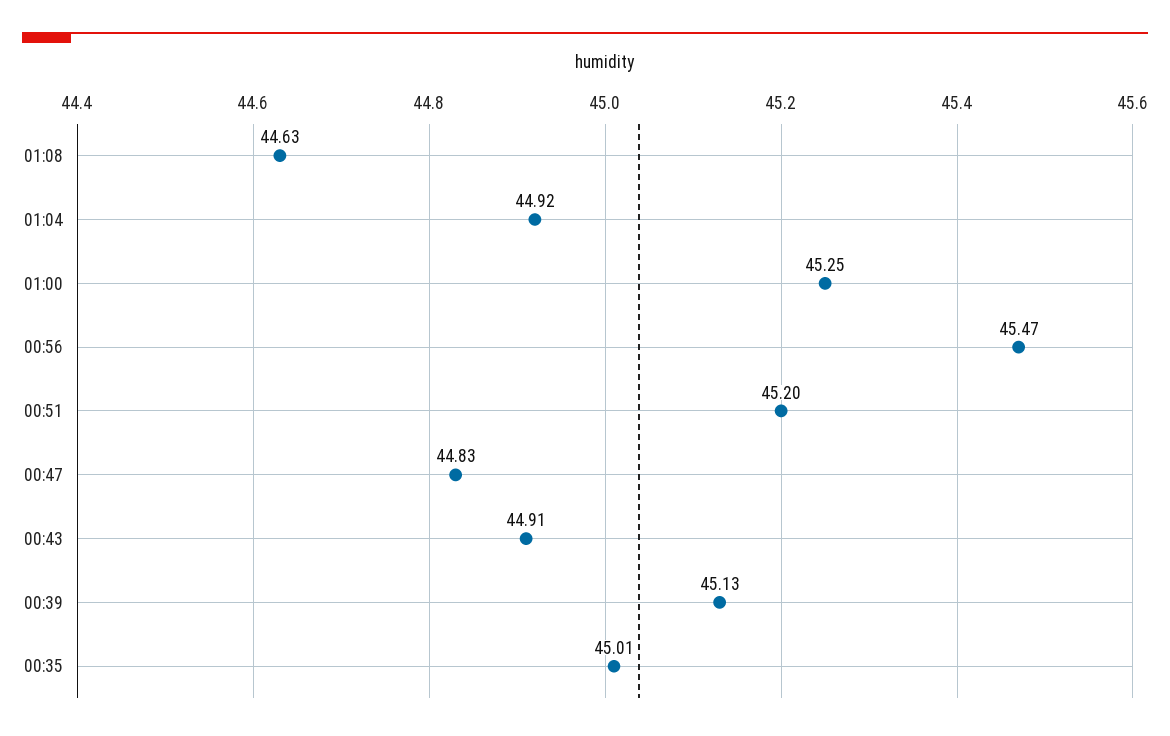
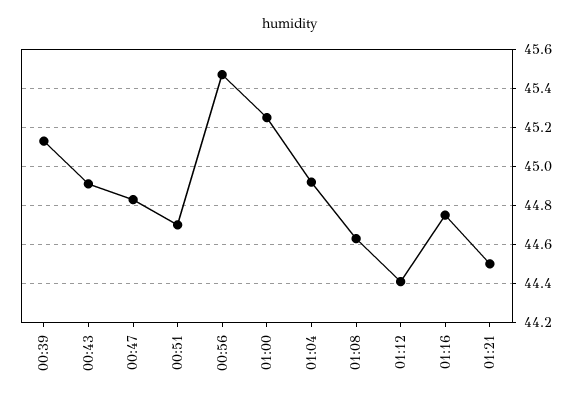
00:51: 45.2 -> 44.7
00:35: 45.01 -> none
01:12: none -> 44.4
01:16: none -> 44.75
01:21: none -> 44.5

